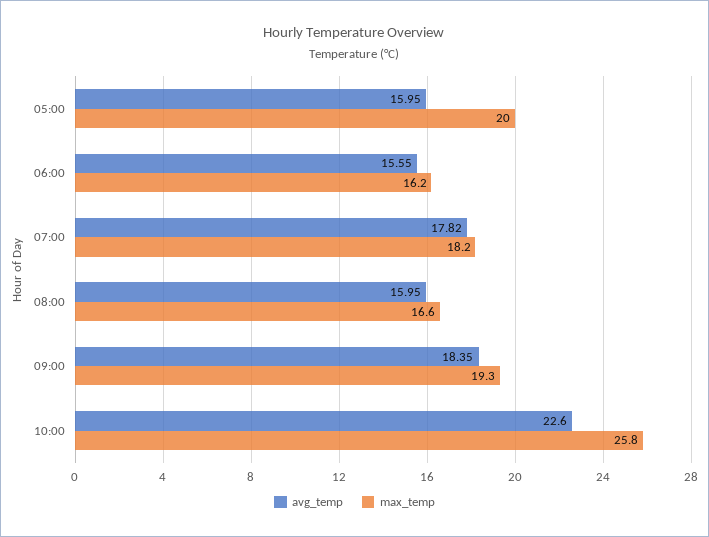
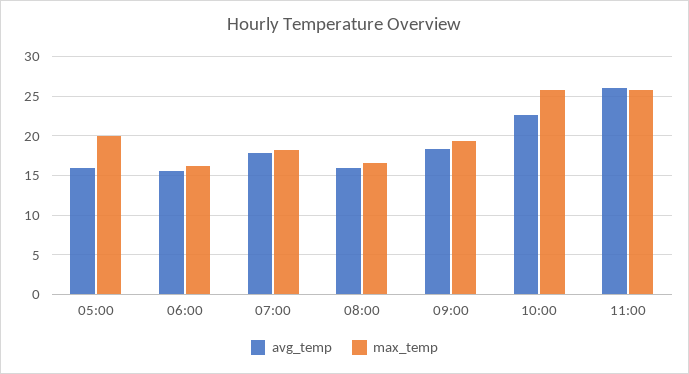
avg_temp, 11:00: none -> 26
max_temp, 11:00: none -> 26

